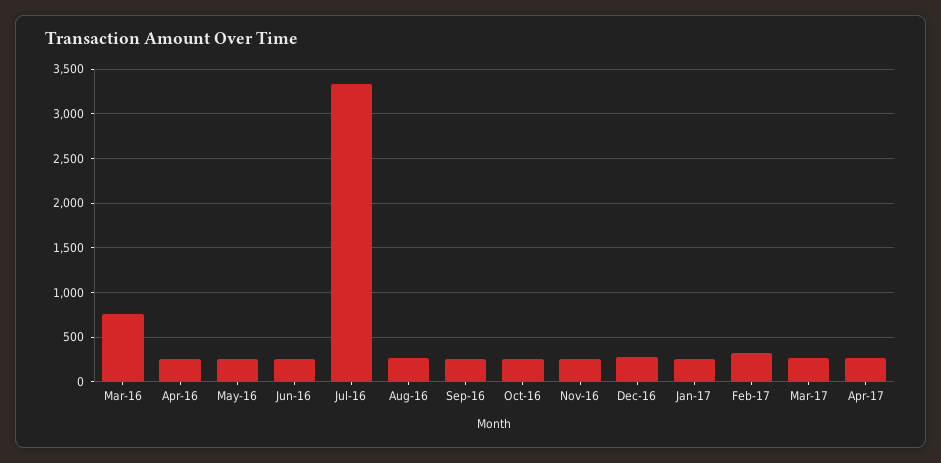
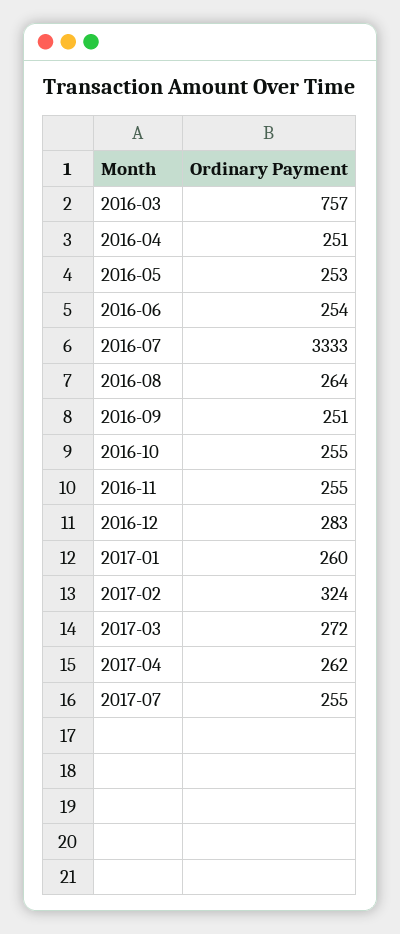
2017-07: none -> 255

